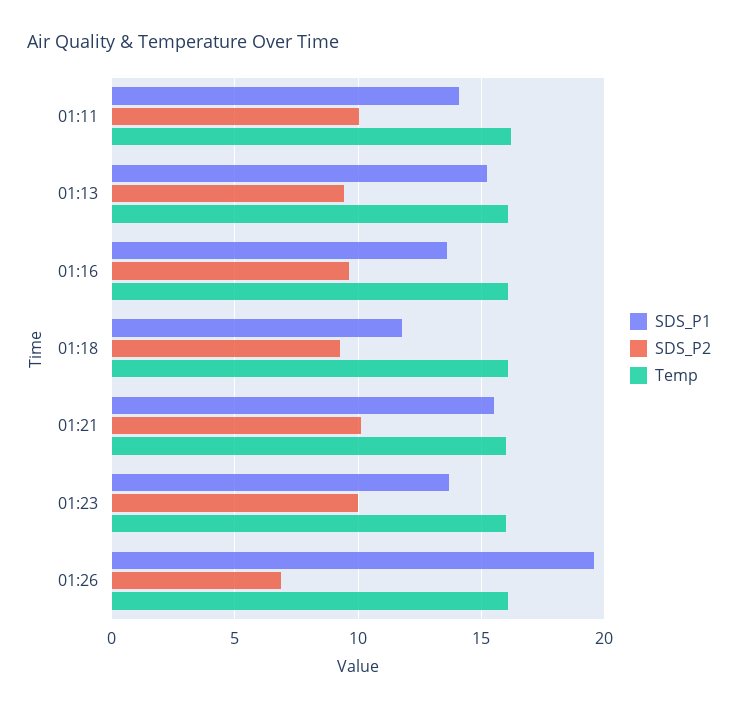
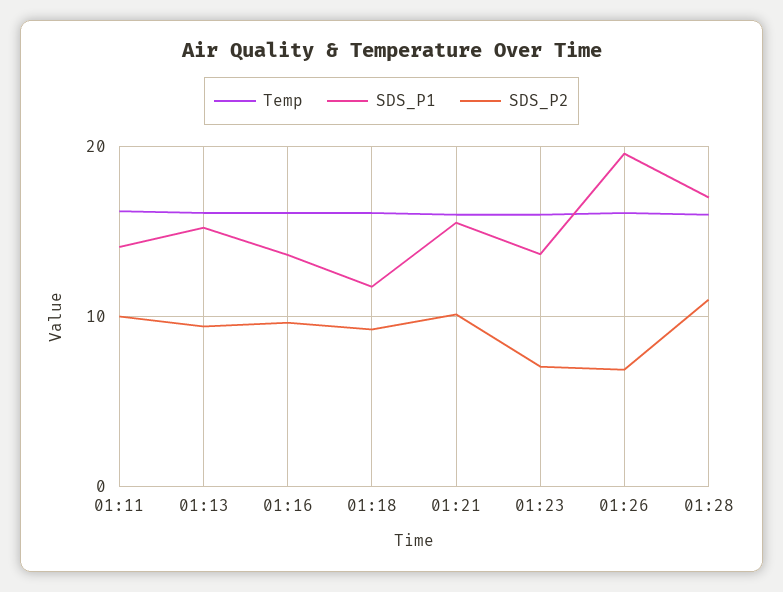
SDS_P2, 01:23: 10 -> 7
Temp, 01:28: none -> 16
SDS_P1, 01:28: none -> 17
SDS_P2, 01:28: none -> 11

